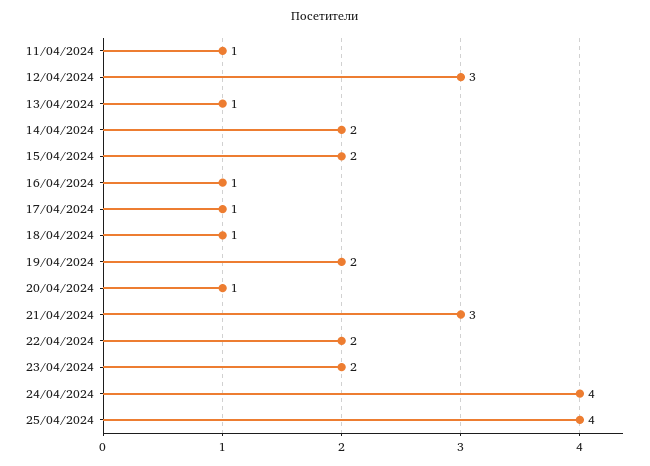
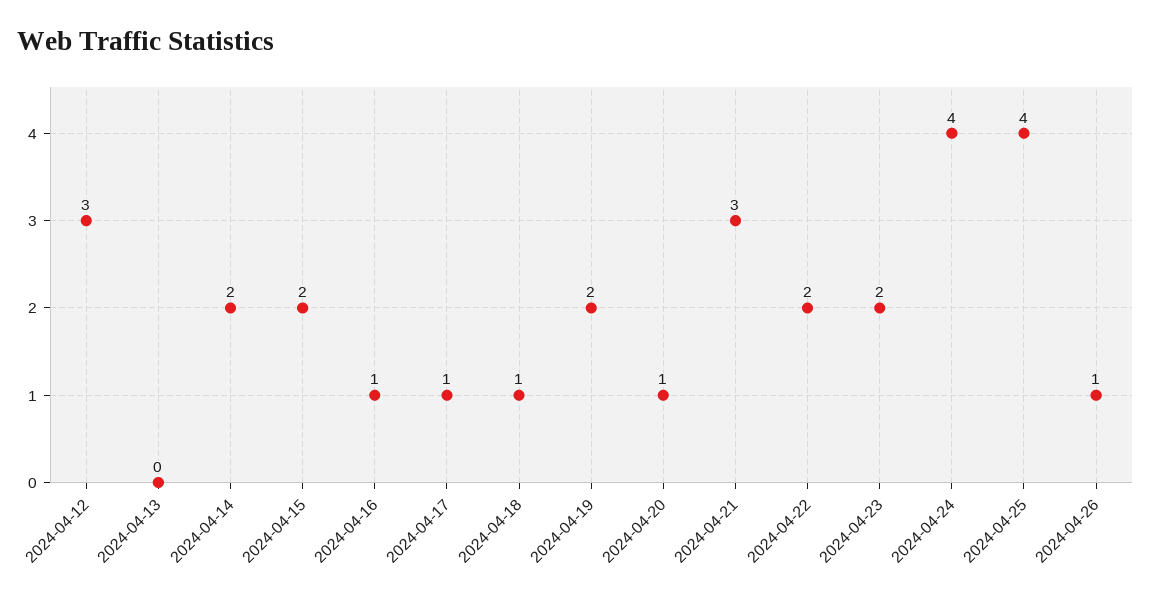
11/04/2024: 1 -> none
13/04/2024: 1 -> 0
2024-04-26: none -> 1

